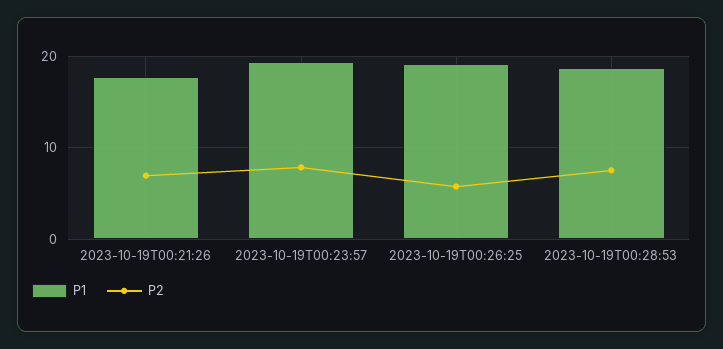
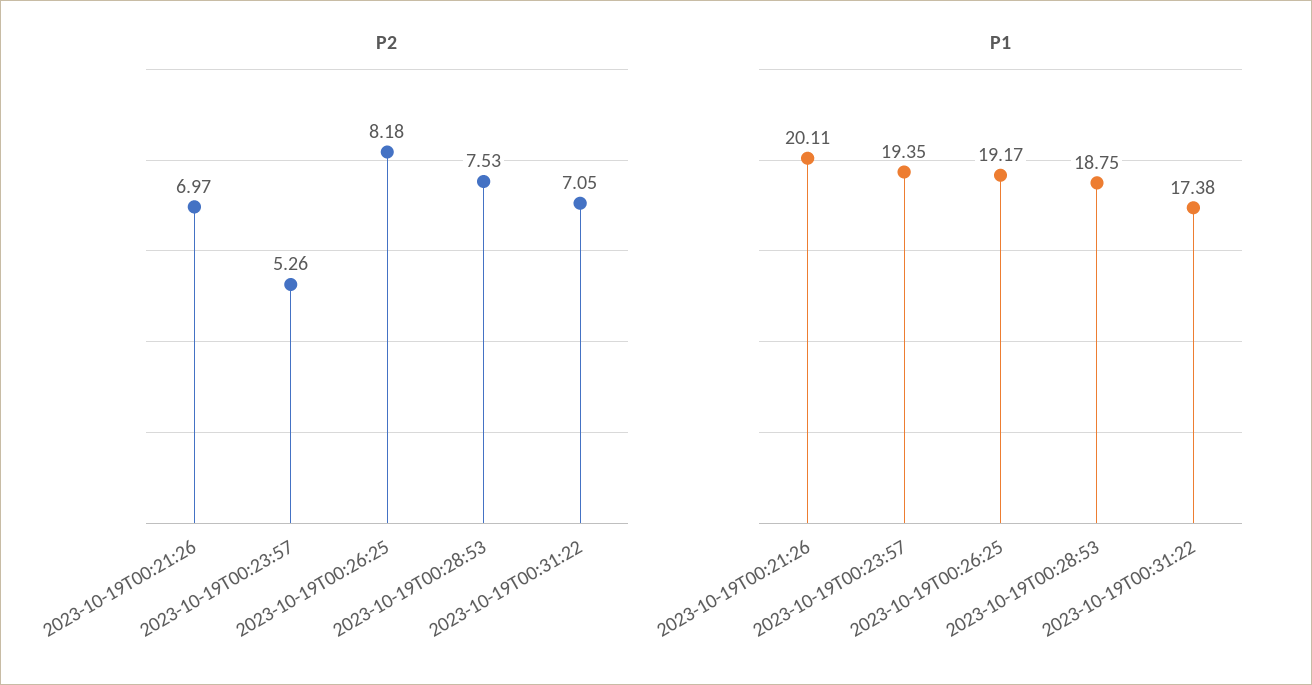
P1, 2023-10-19T00:21:26: 18 -> 20.11
P2, 2023-10-19T00:23:57: 8 -> 5.26
P2, 2023-10-19T00:26:25: 6 -> 8.18
P2, 2023-10-19T00:31:22: none -> 7.05
P1, 2023-10-19T00:31:22: none -> 17.38

